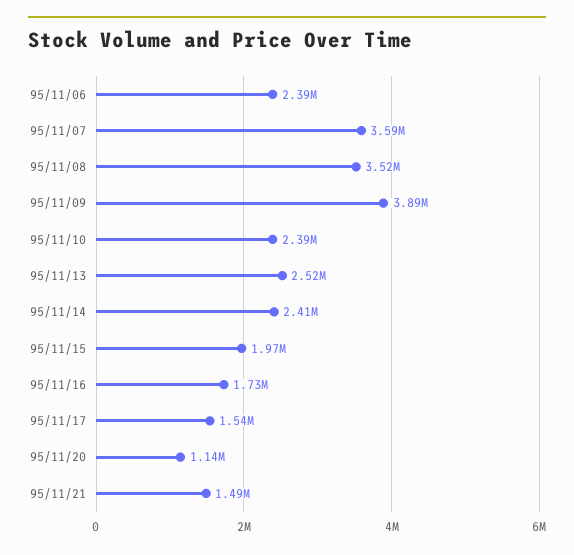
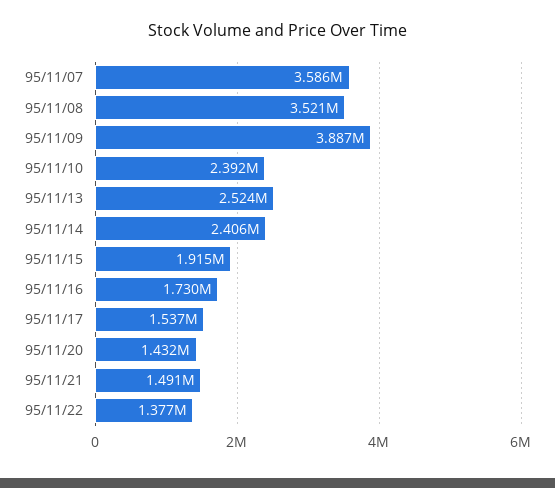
95/11/06: 2390000 -> none
95/11/15: 1970000 -> 1915000
95/11/20: 1140000 -> 1432000
95/11/22: none -> 1377000

